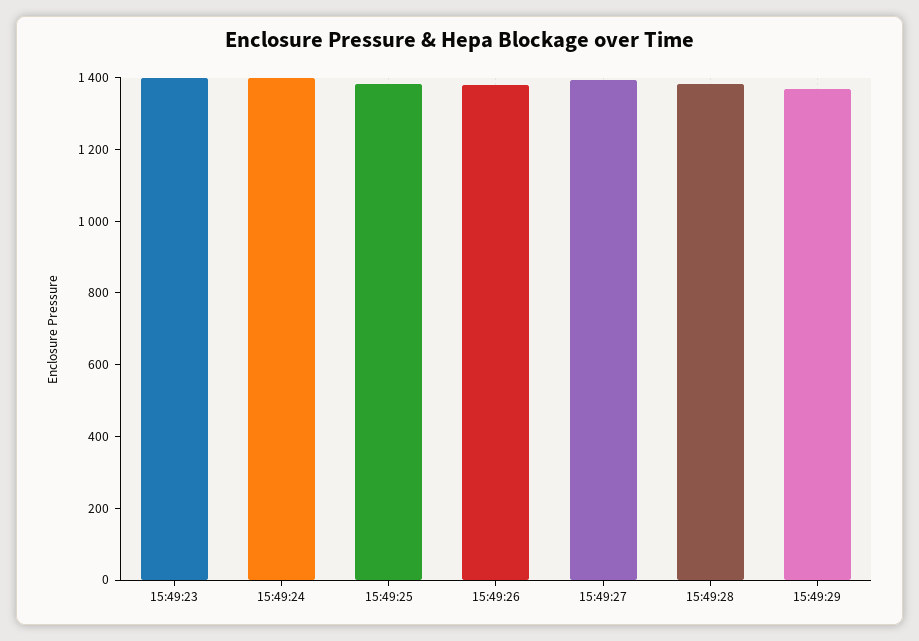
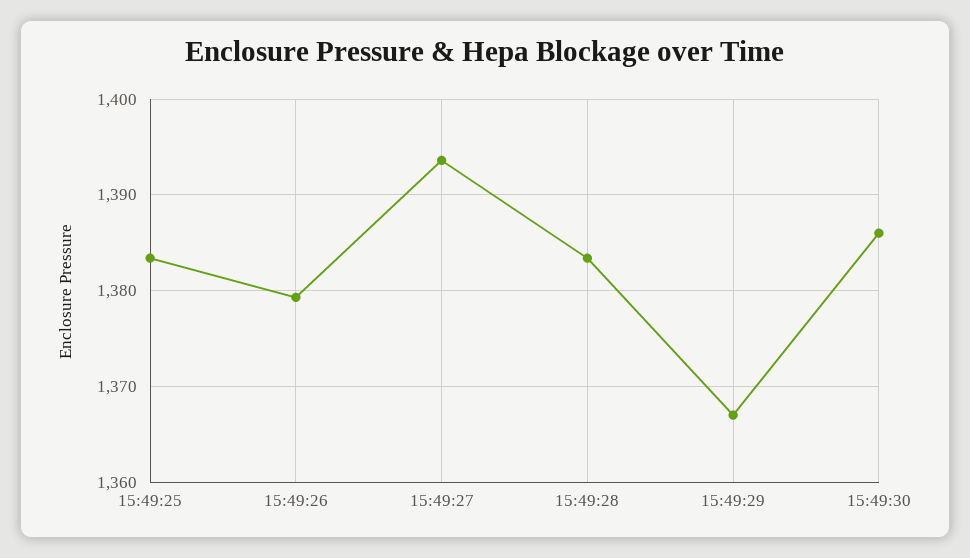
15:49:23: 1400 -> none
15:49:24: 1400 -> none
15:49:30: none -> 1386

